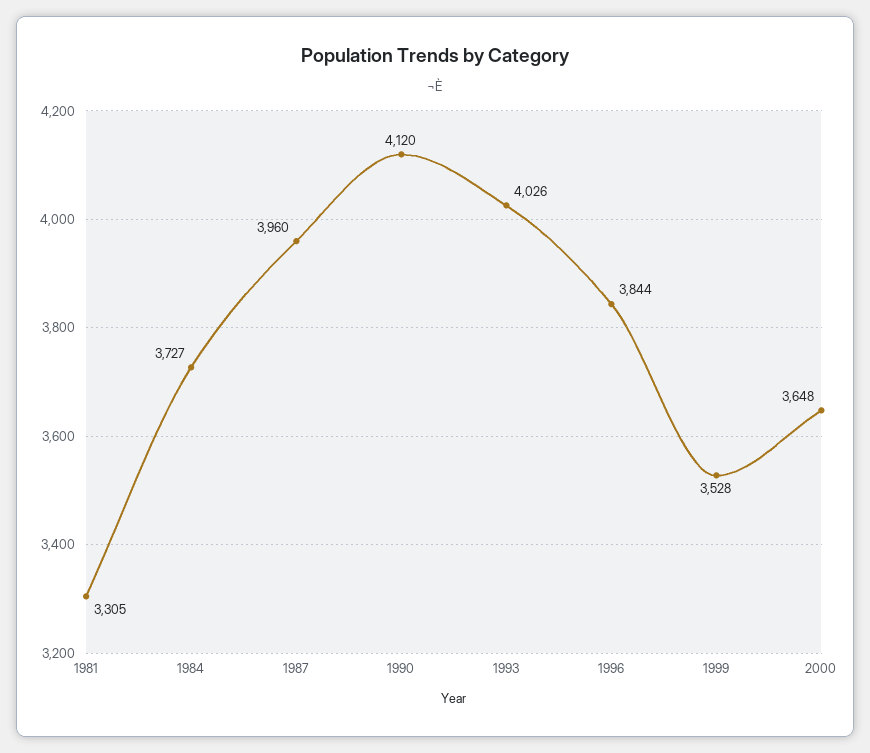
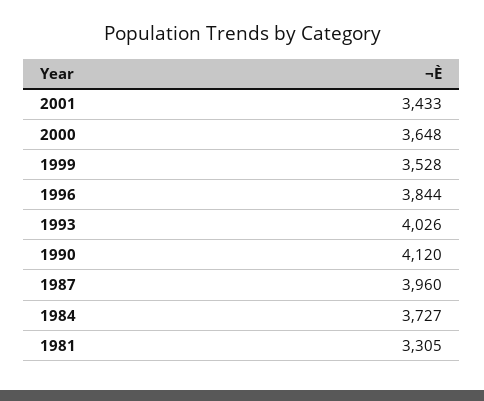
2001: none -> 3433

